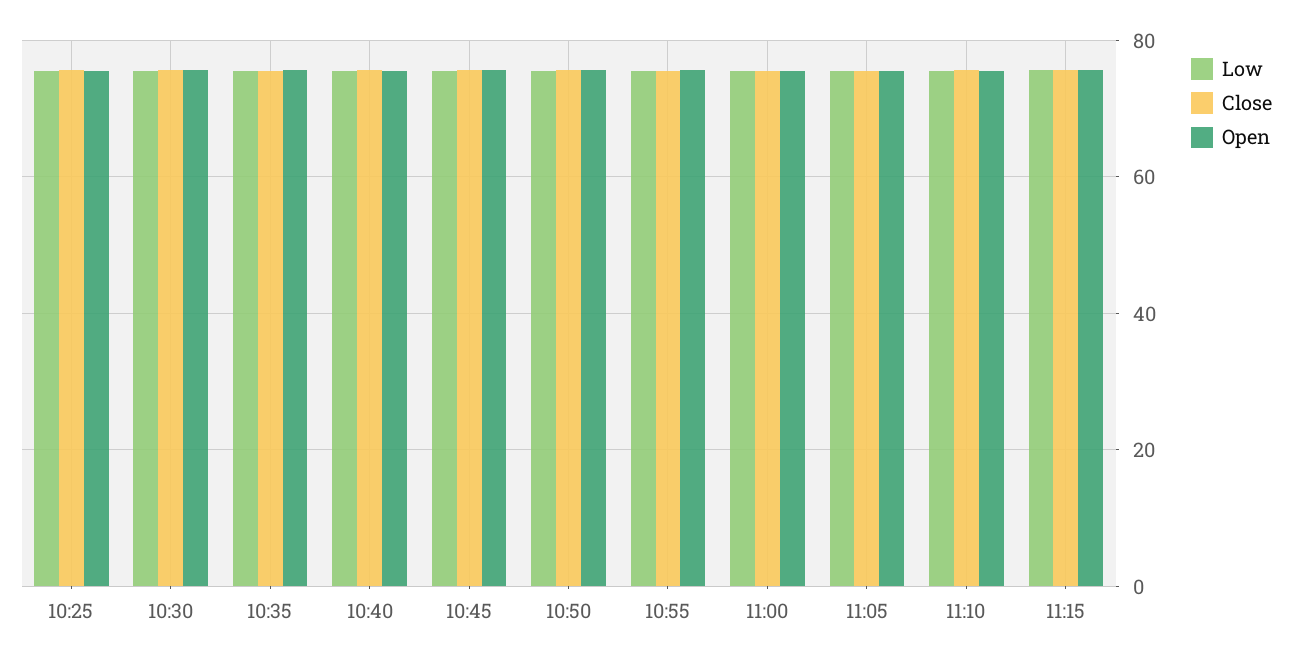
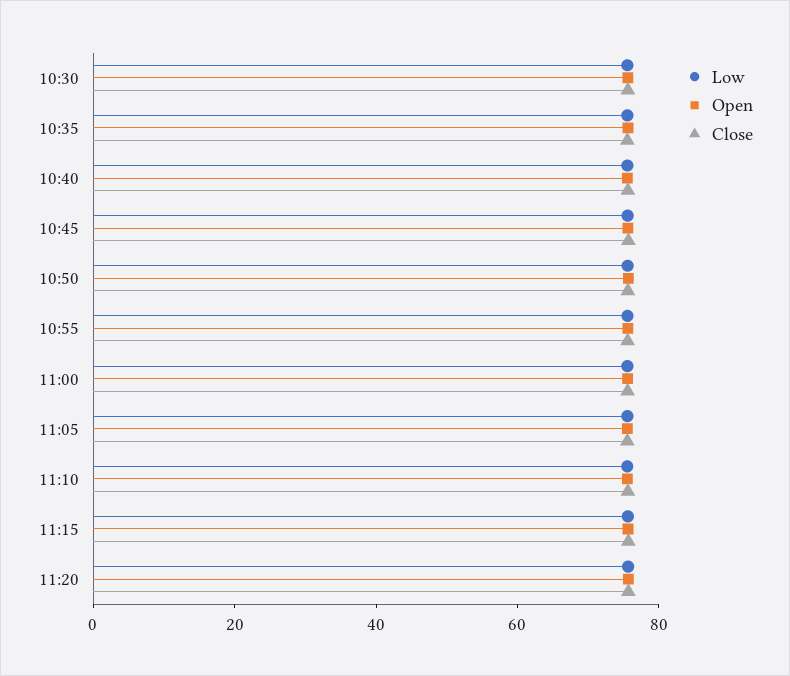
Low, 10:25: 76 -> none
Close, 10:25: 76 -> none
Open, 10:25: 76 -> none
Low, 11:20: none -> 75
Open, 11:20: none -> 75
Close, 11:20: none -> 75

